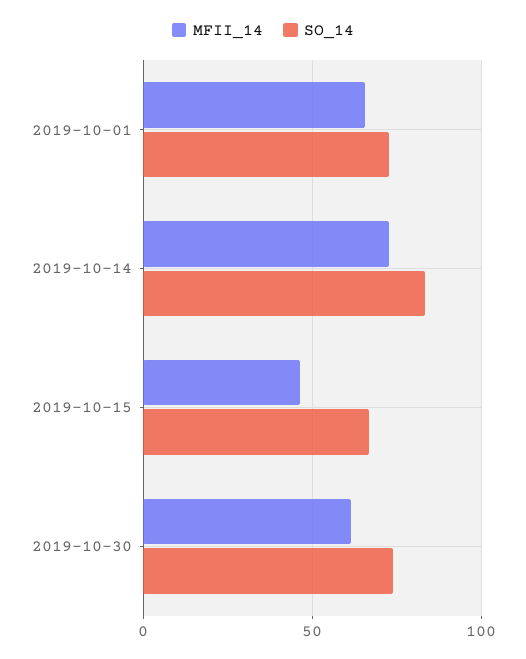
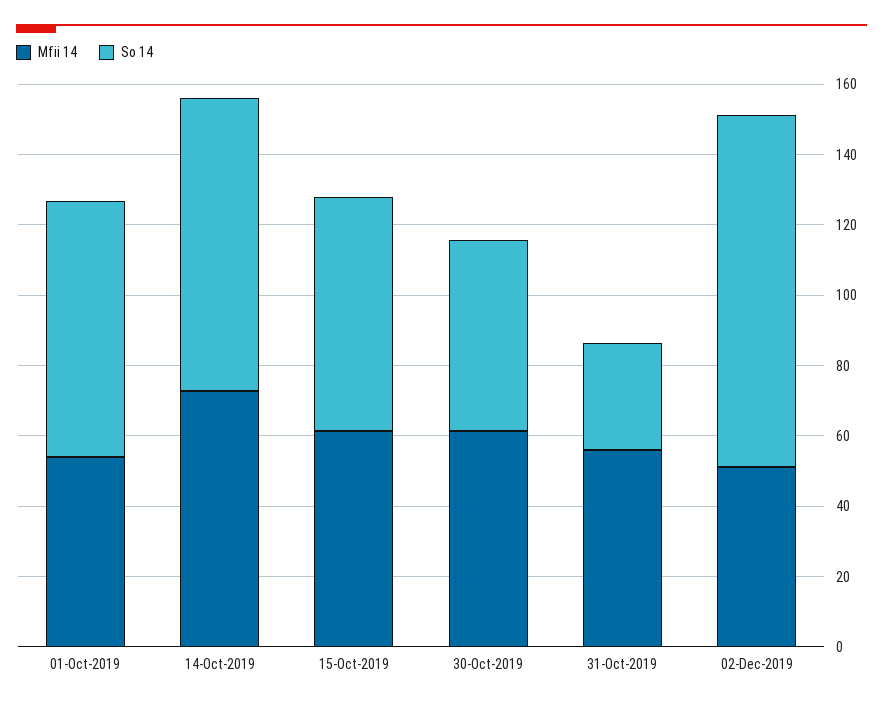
MFII_14, 2019-10-01: 65 -> 55
MFII_14, 2019-10-15: 45 -> 60
SO_14, 2019-10-30: 75 -> 55
MFII_14, 31-Oct-2019: none -> 55
SO_14, 31-Oct-2019: none -> 30
MFII_14, 02-Dec-2019: none -> 50
SO_14, 02-Dec-2019: none -> 100

